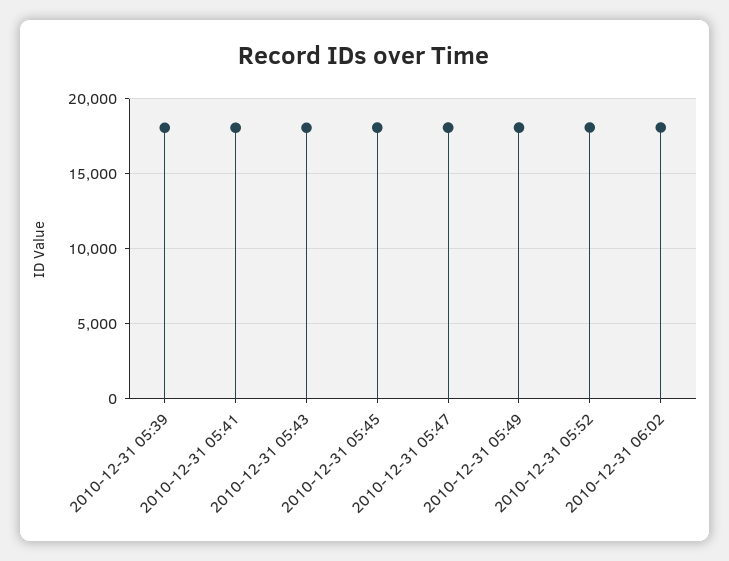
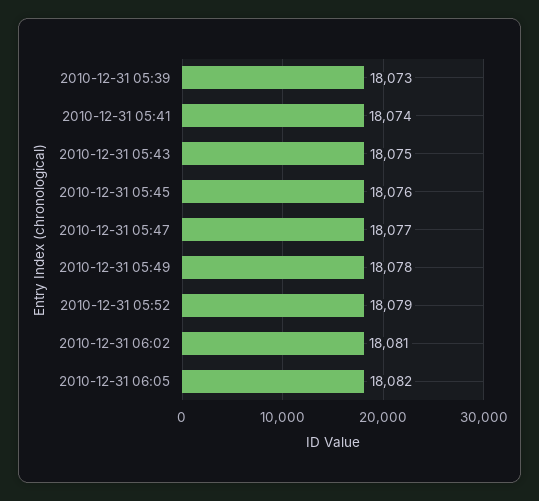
2010-12-31 06:05: none -> 18082

